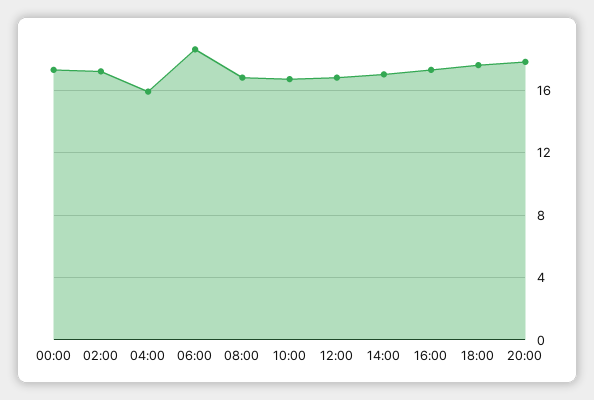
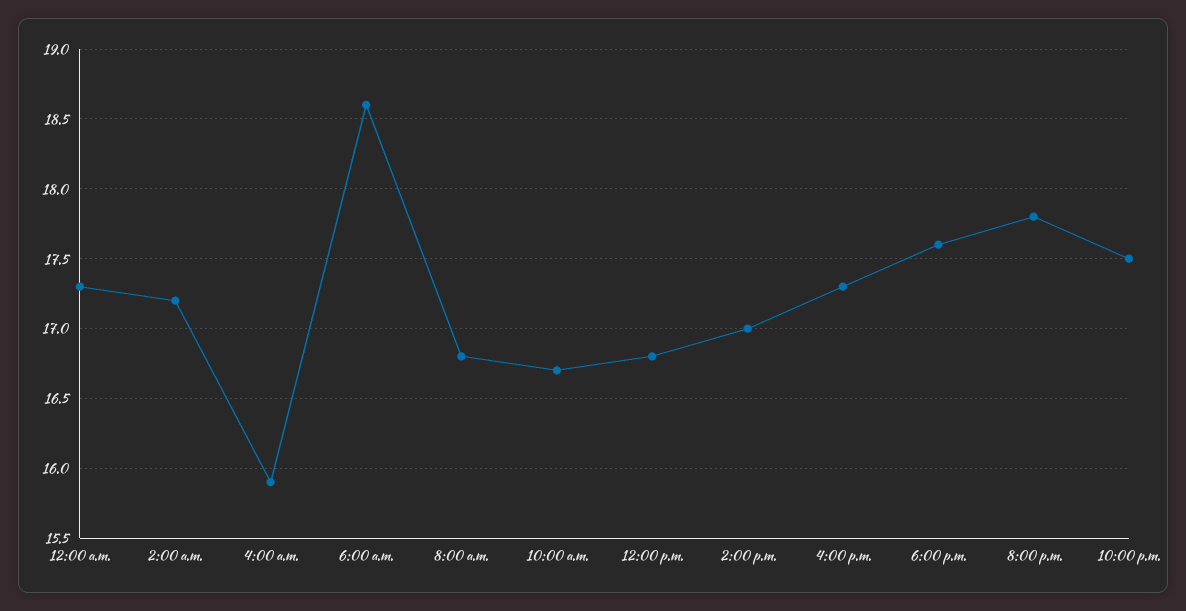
10:00 p.m.: none -> 17.5

